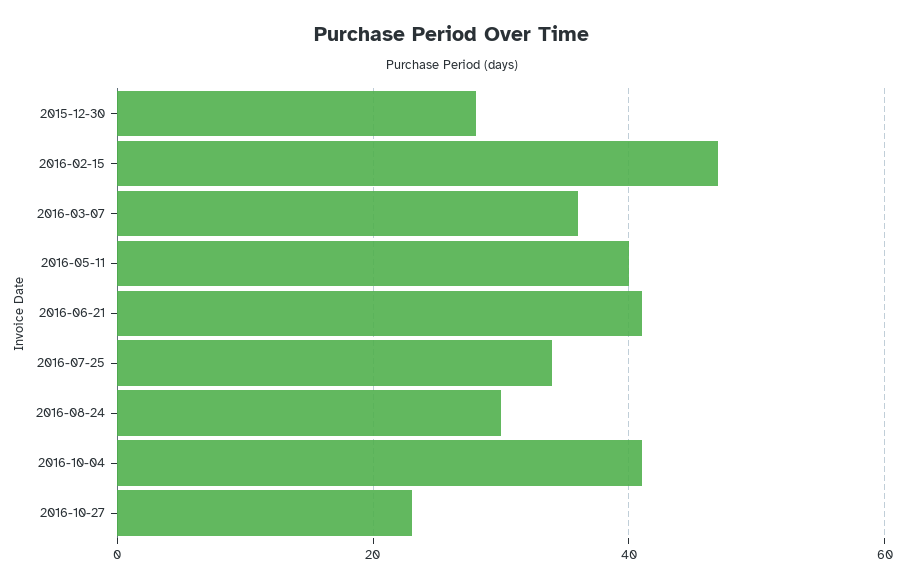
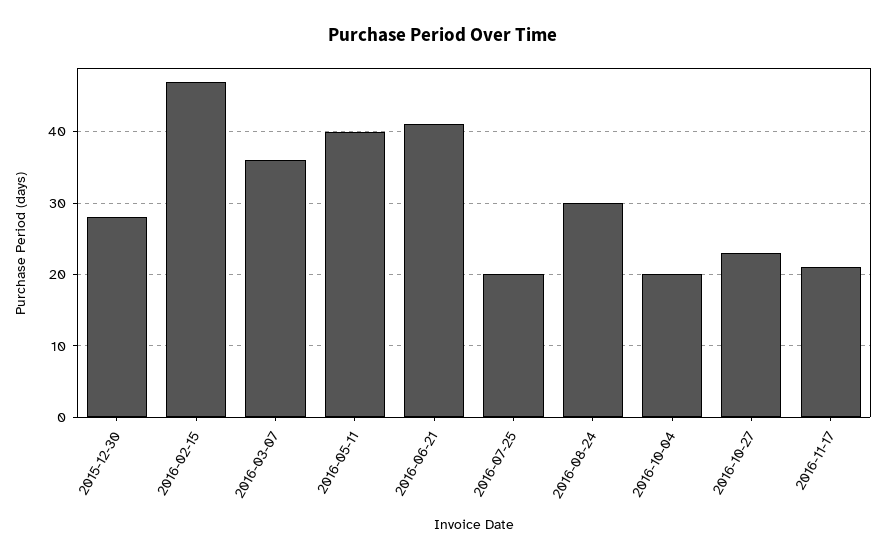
2016-07-25: 35 -> 20
2016-10-04: 40 -> 20
2016-11-17: none -> 21

